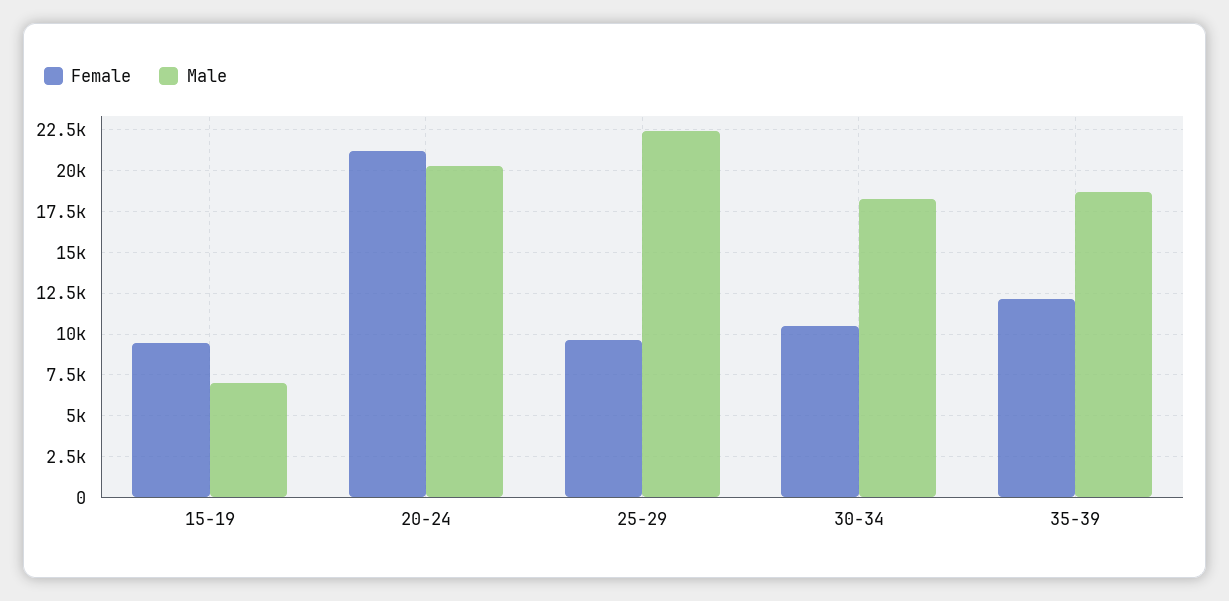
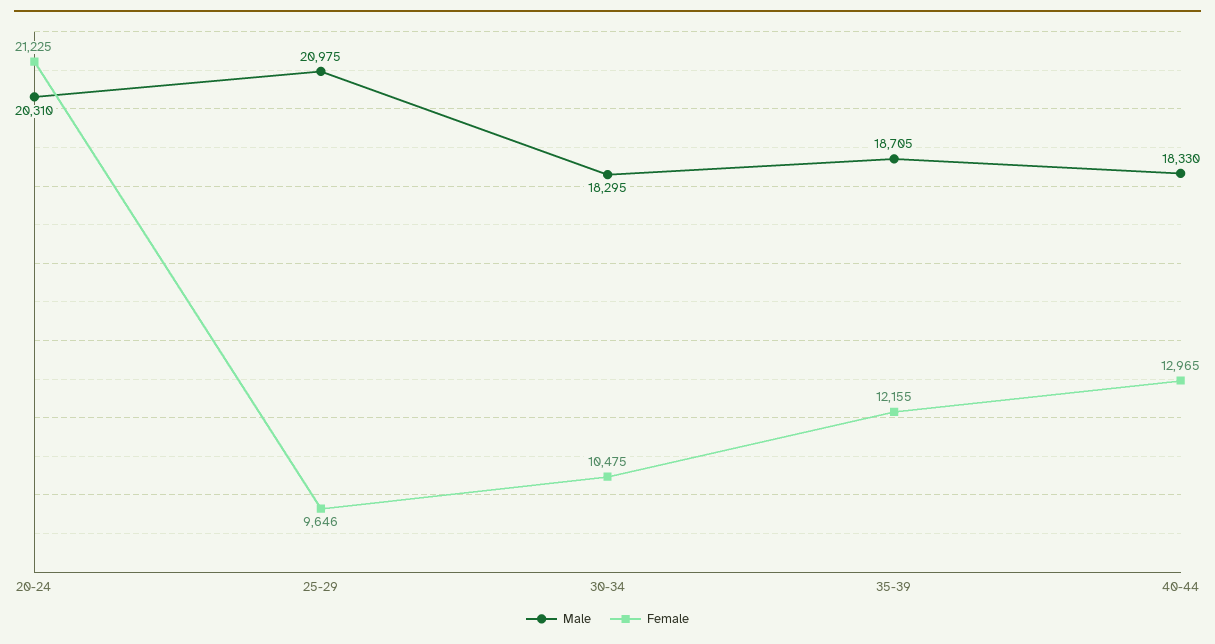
Female, 15-19: 9500 -> none
Male, 15-19: 7000 -> none
Male, 25-29: 22500 -> 20975
Male, 40-44: none -> 18330
Female, 40-44: none -> 12965

